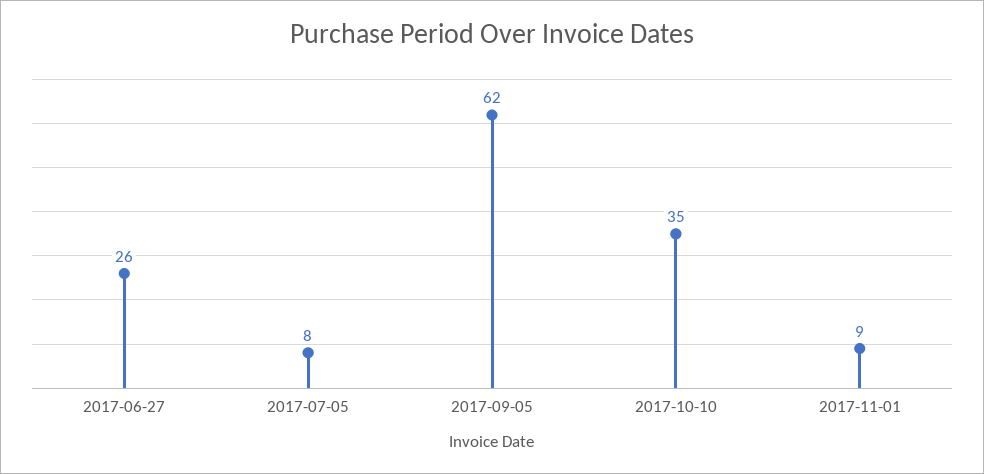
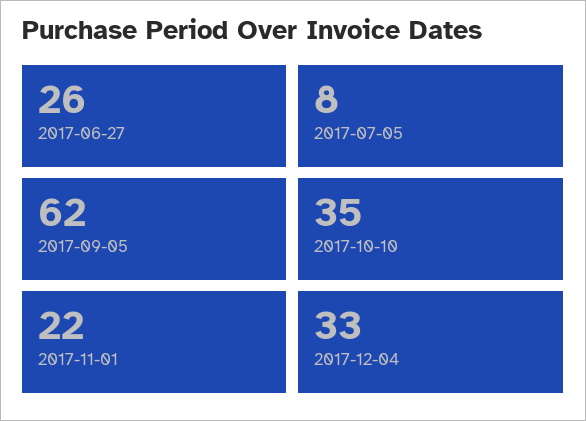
2017-11-01: 9 -> 22
2017-12-04: none -> 33

